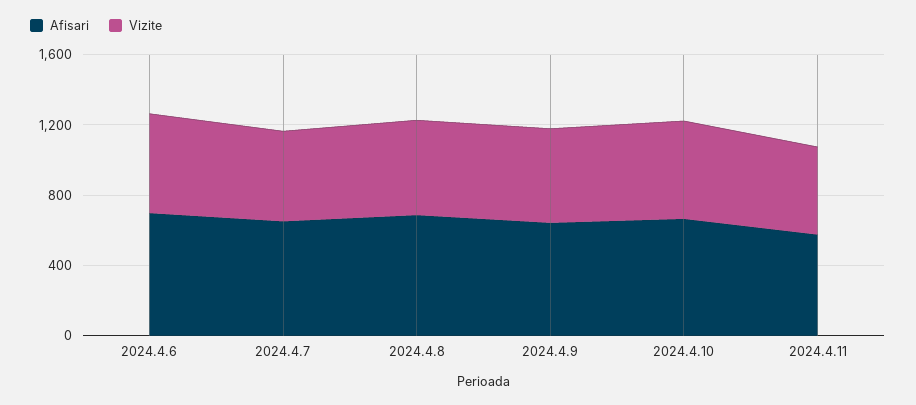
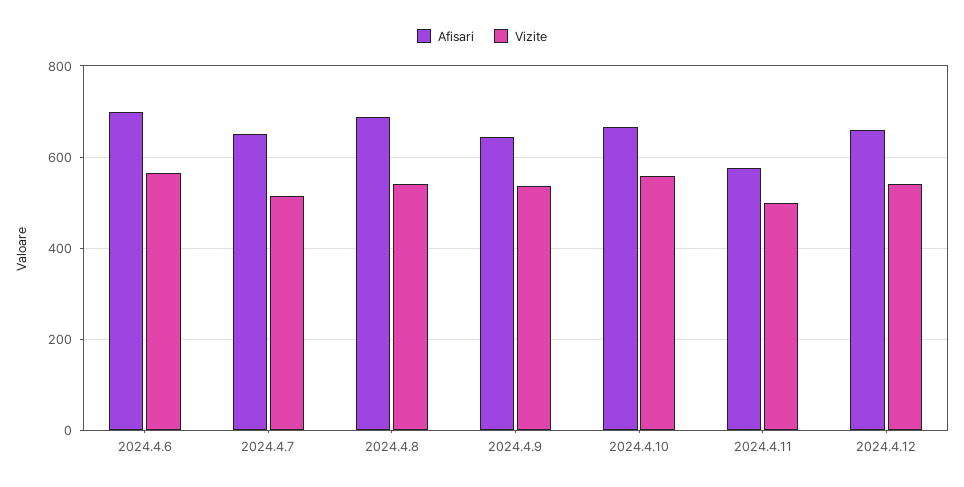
Afisari, 2024.4.12: none -> 660
Vizite, 2024.4.12: none -> 540

